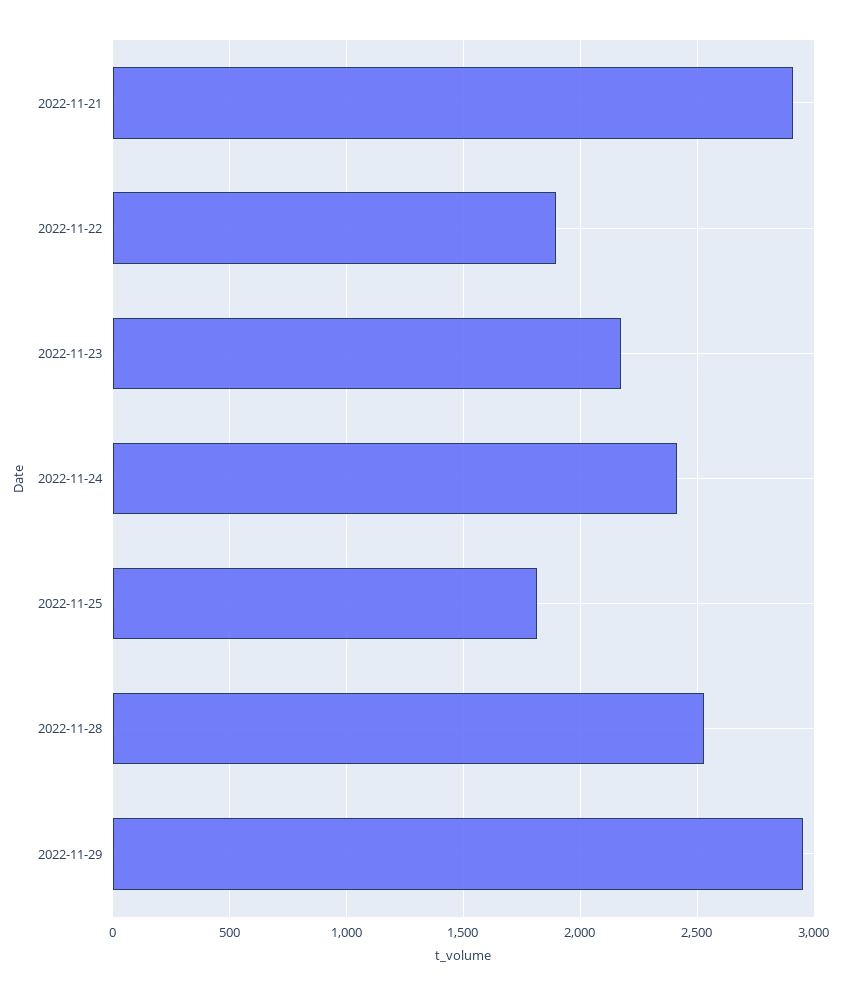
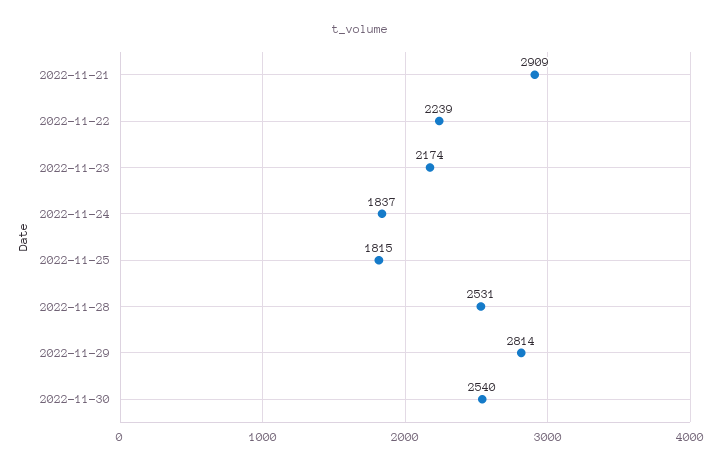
2022-11-22: 1900 -> 2239
2022-11-24: 2400 -> 1837
2022-11-29: 2950 -> 2814
2022-11-30: none -> 2540

